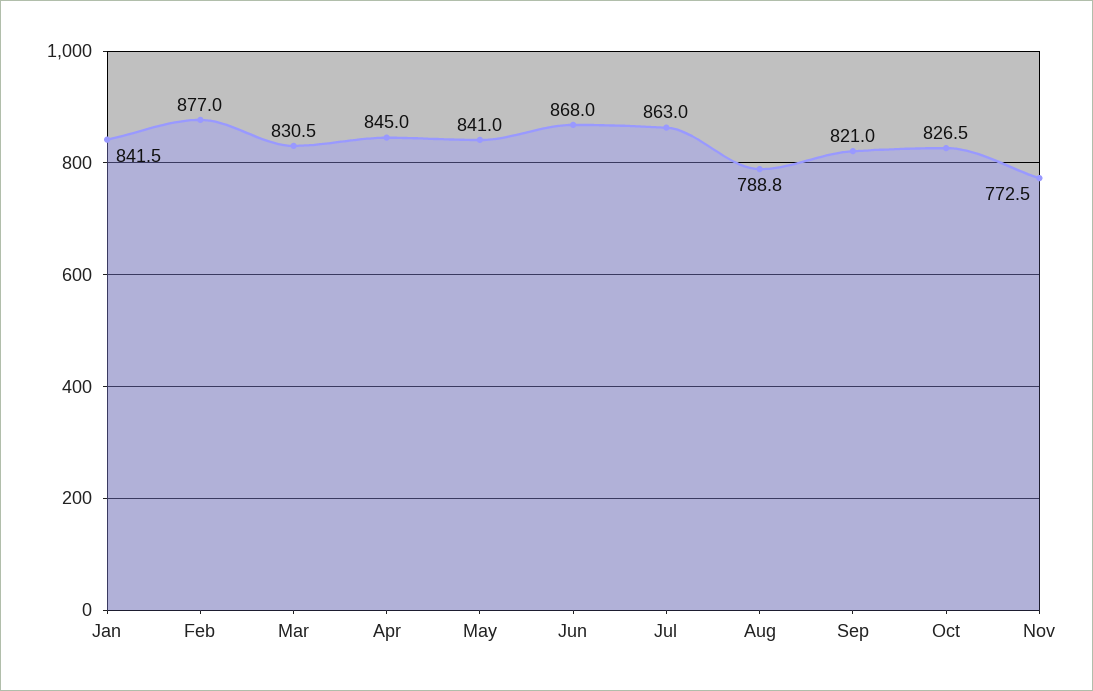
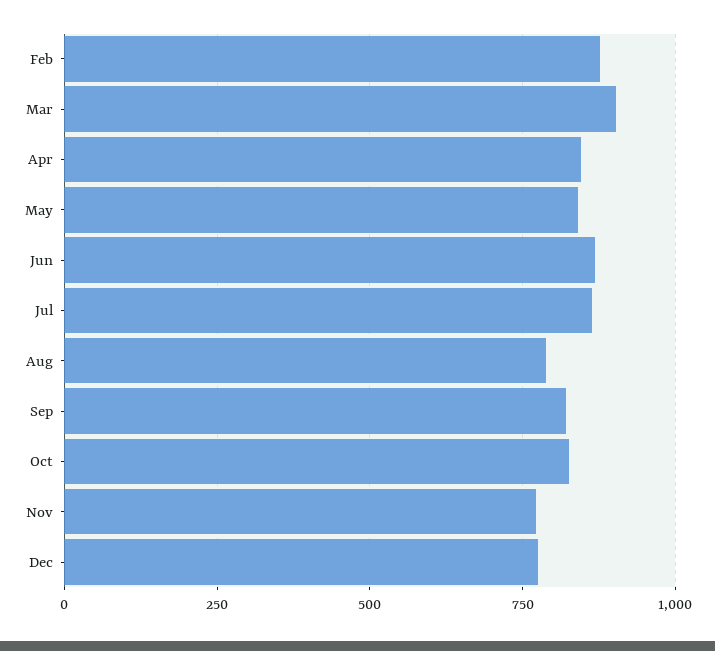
Jan: 841.5 -> none
Mar: 830.5 -> 900
Dec: none -> 775

